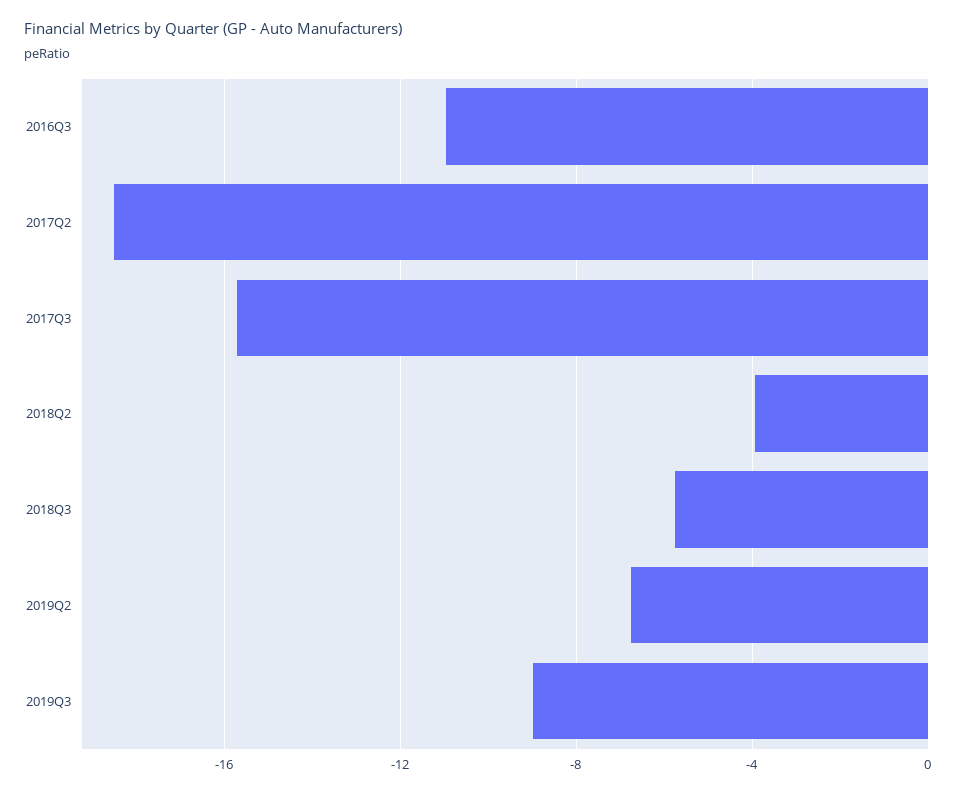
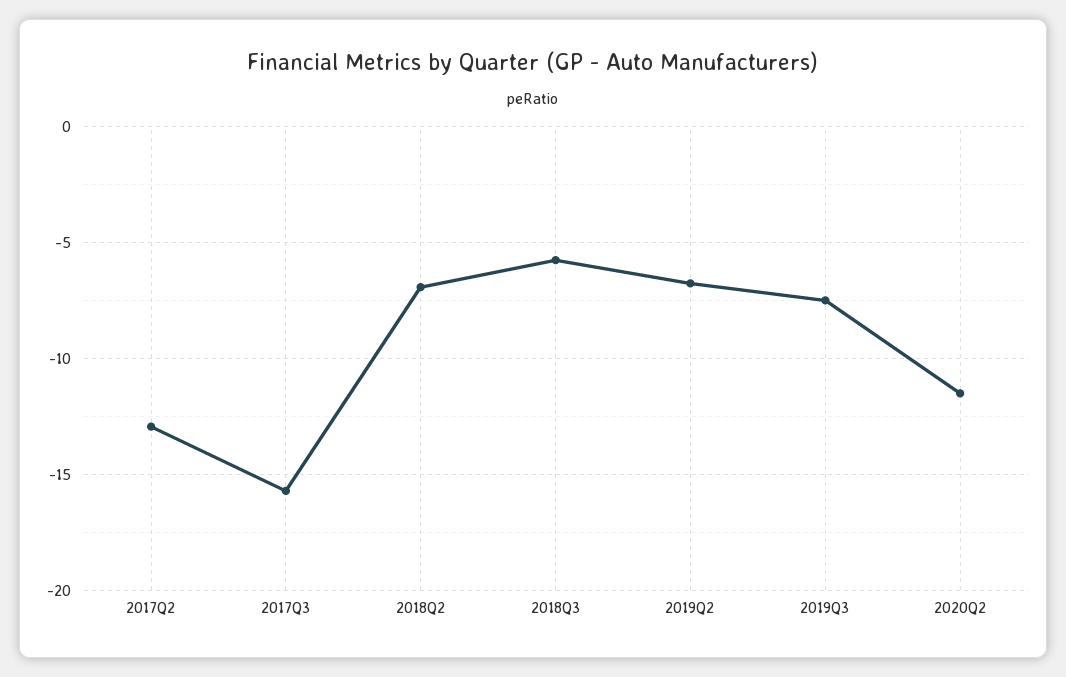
2016Q3: -11 -> none
2017Q2: -18.5 -> -13
2018Q2: -4 -> -7
2019Q3: -9 -> -7.5
2020Q2: none -> -11.5

